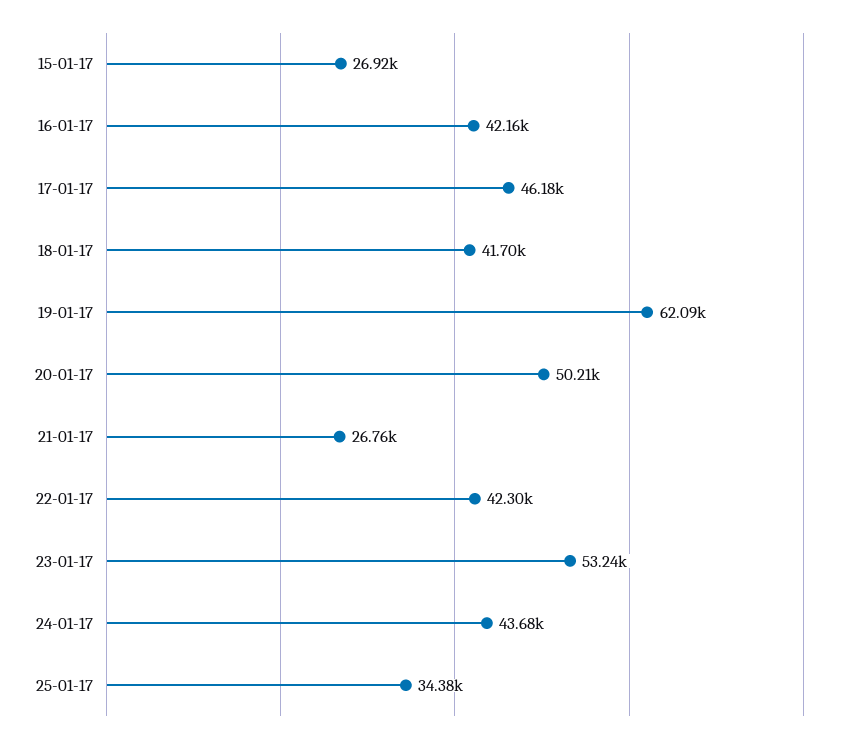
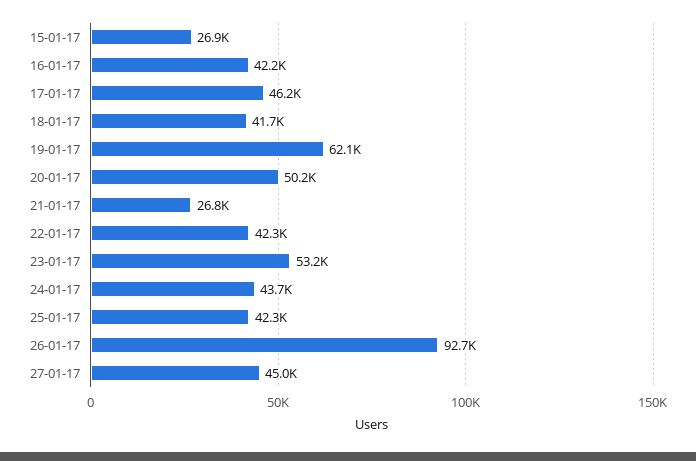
25-01-17: 34380 -> 42300
26-01-17: none -> 92700
27-01-17: none -> 45000

